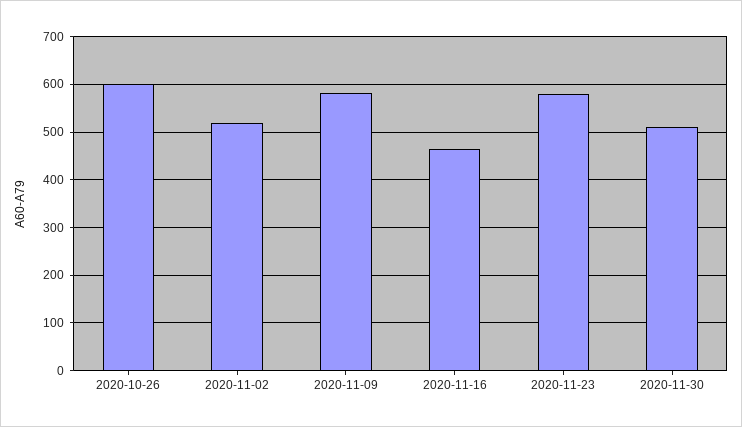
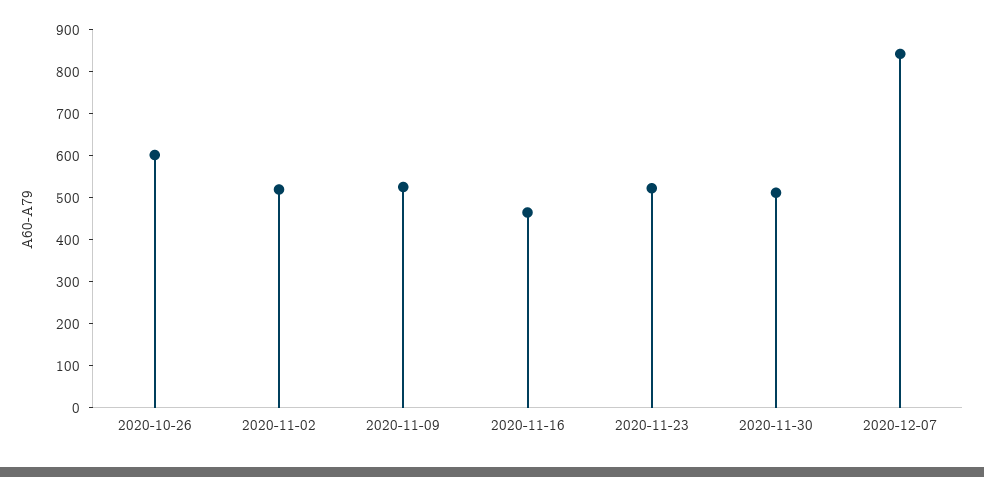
2020-11-09: 580 -> 520
2020-11-23: 580 -> 520
2020-12-07: none -> 840

